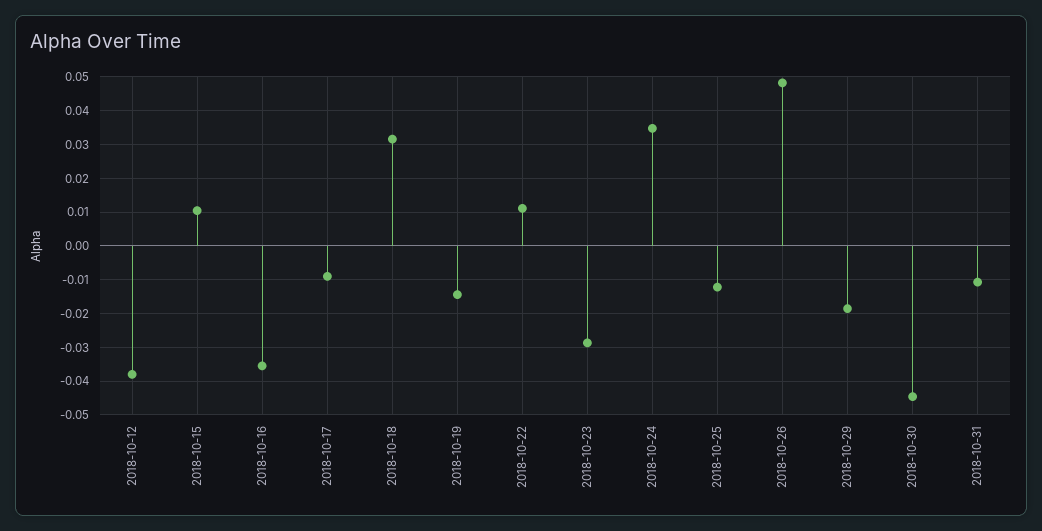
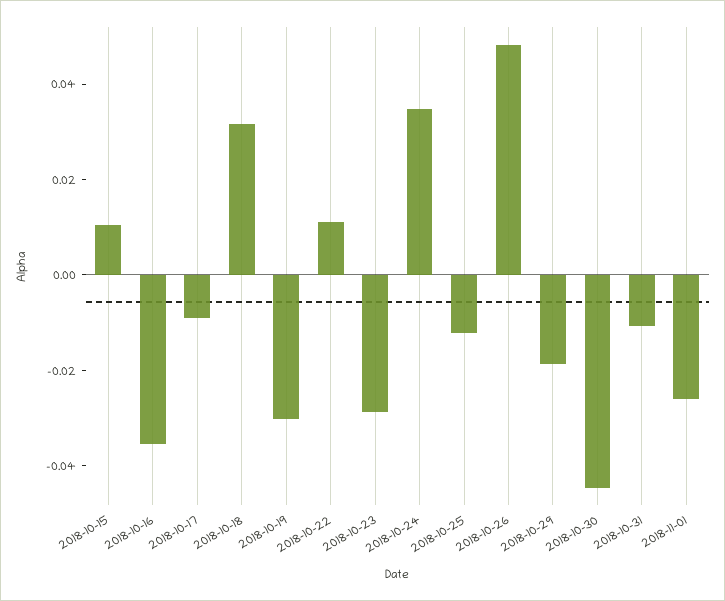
2018-10-12: -0.038 -> none
2018-10-19: -0.014 -> -0.03
2018-11-01: none -> -0.025

